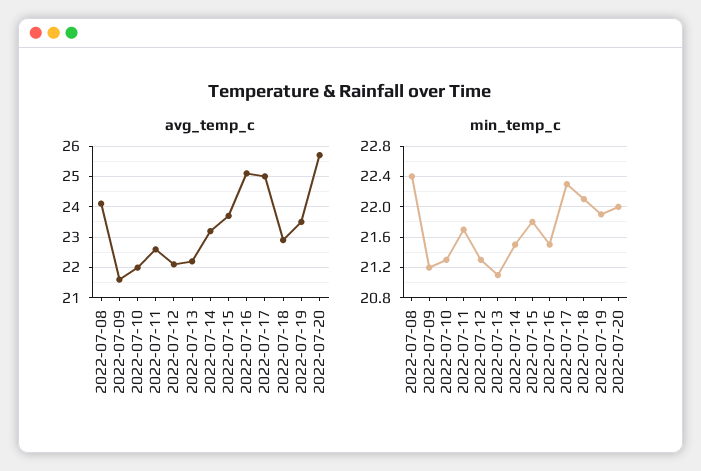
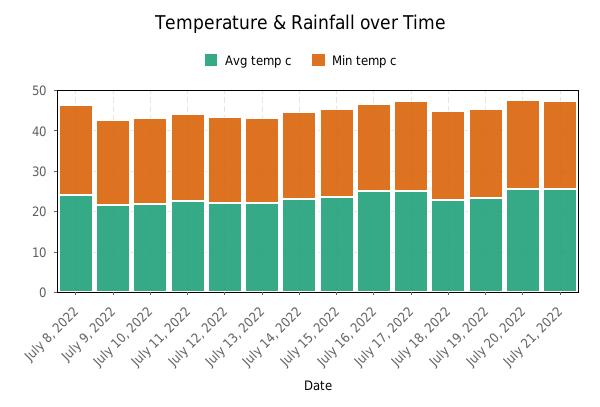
avg_temp_c, July 21, 2022: none -> 26
min_temp_c, July 21, 2022: none -> 22

